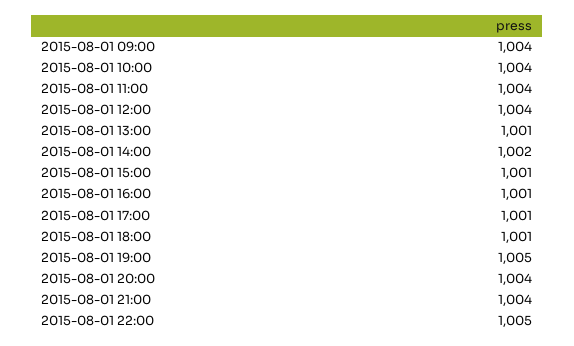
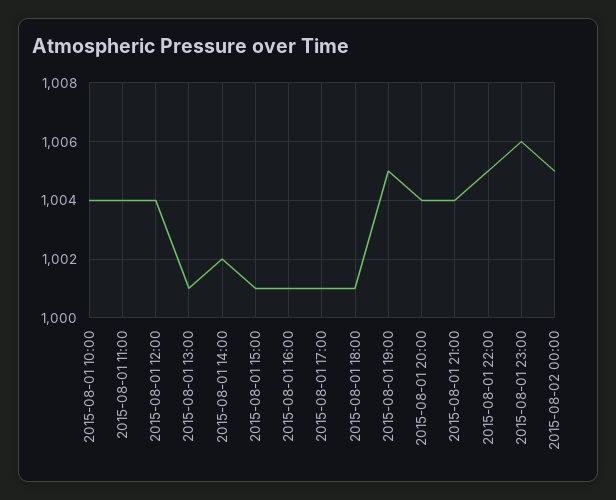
2015-08-01 09:00: 1004 -> none
2015-08-01 23:00: none -> 1006
2015-08-02 00:00: none -> 1005

